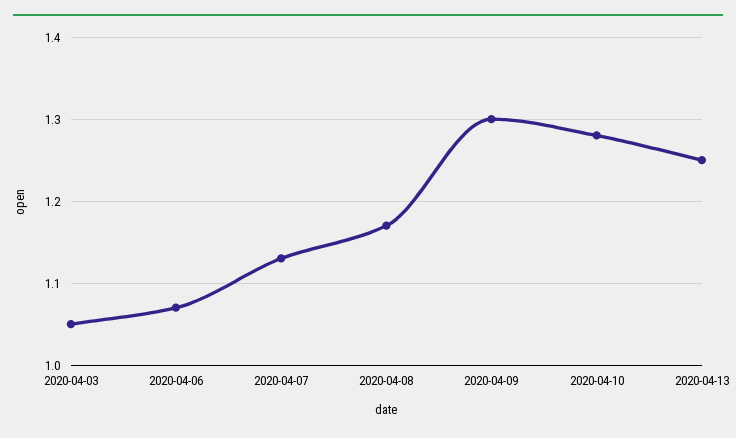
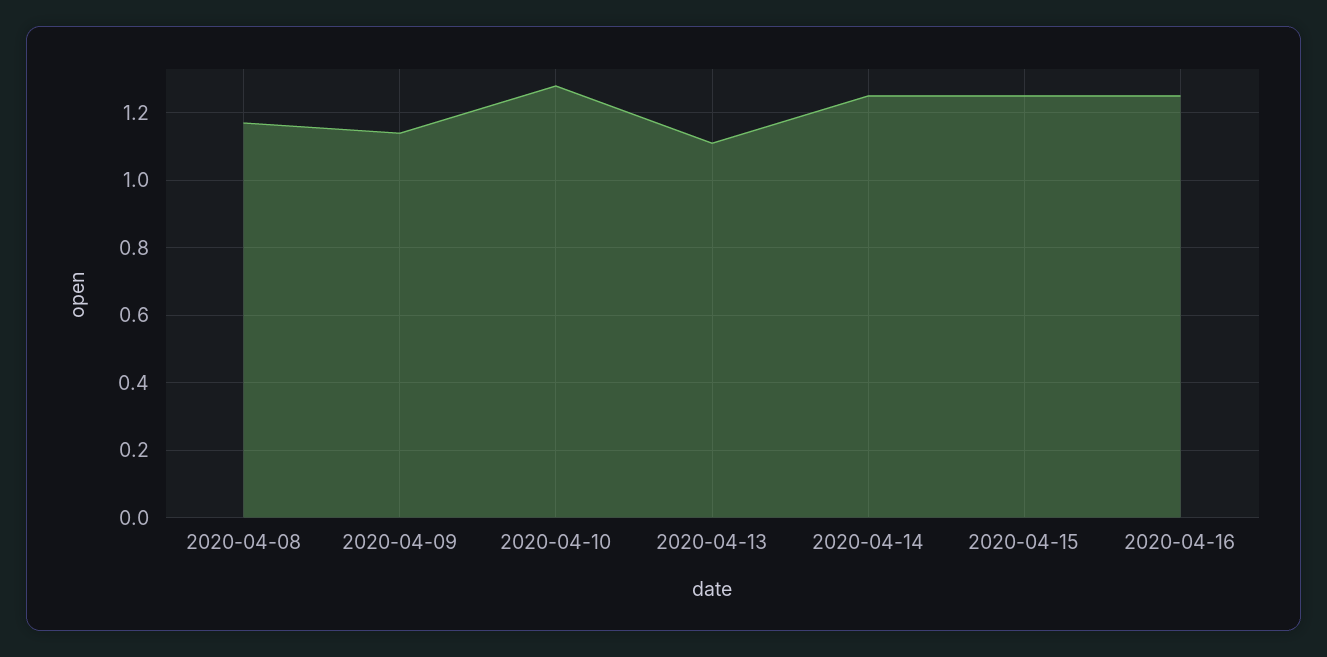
2020-04-03: 1.05 -> none
2020-04-06: 1.07 -> none
2020-04-07: 1.13 -> none
2020-04-09: 1.3 -> 1.15
2020-04-13: 1.25 -> 1.1
2020-04-14: none -> 1.25
2020-04-15: none -> 1.25
2020-04-16: none -> 1.25

